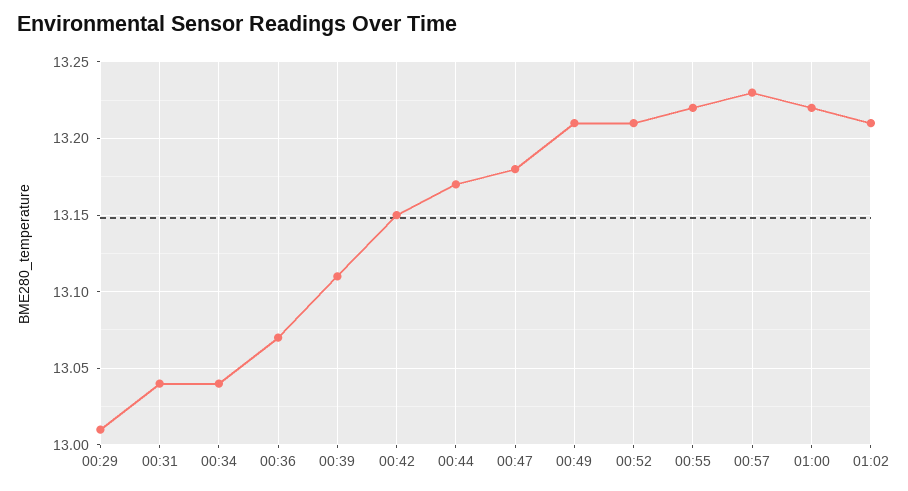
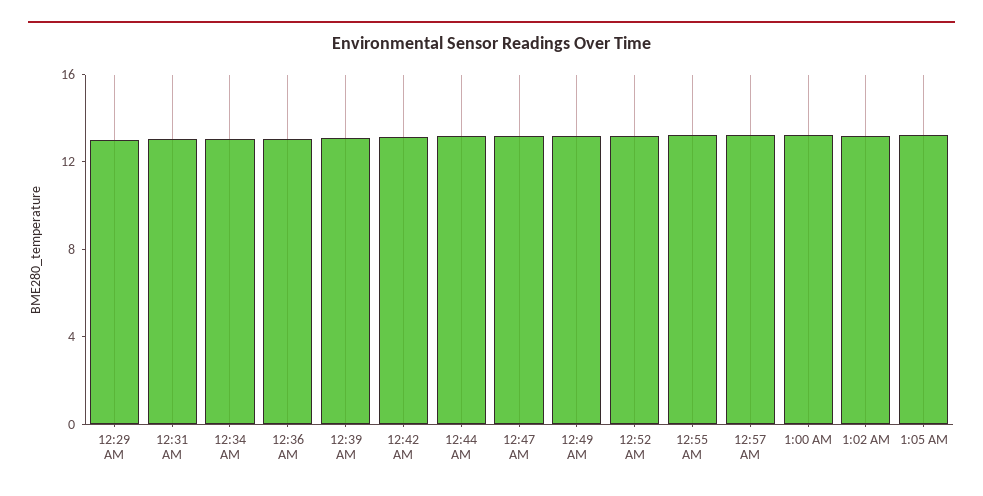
1:05 AM: none -> 13

